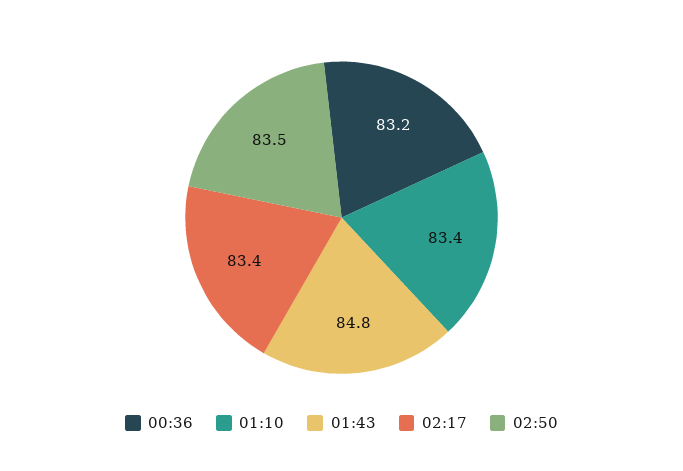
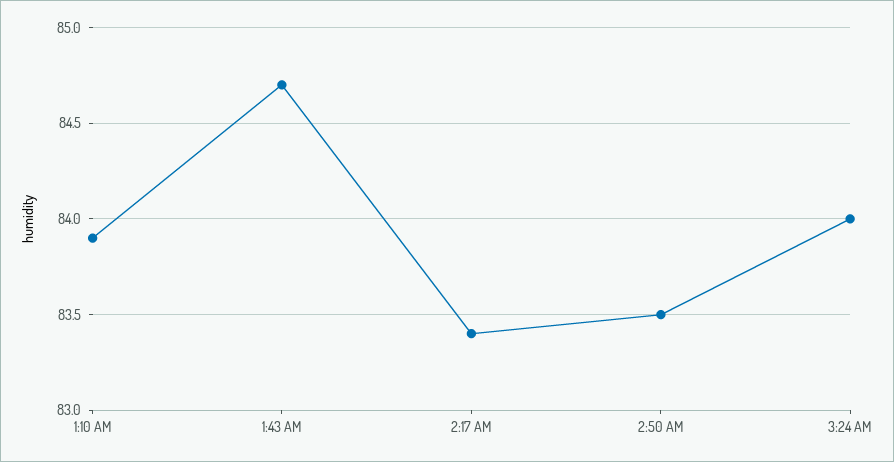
00:36: 83.2 -> none
01:10: 83.4 -> 83.9
01:43: 84.8 -> 84.7
3:24 AM: none -> 84

